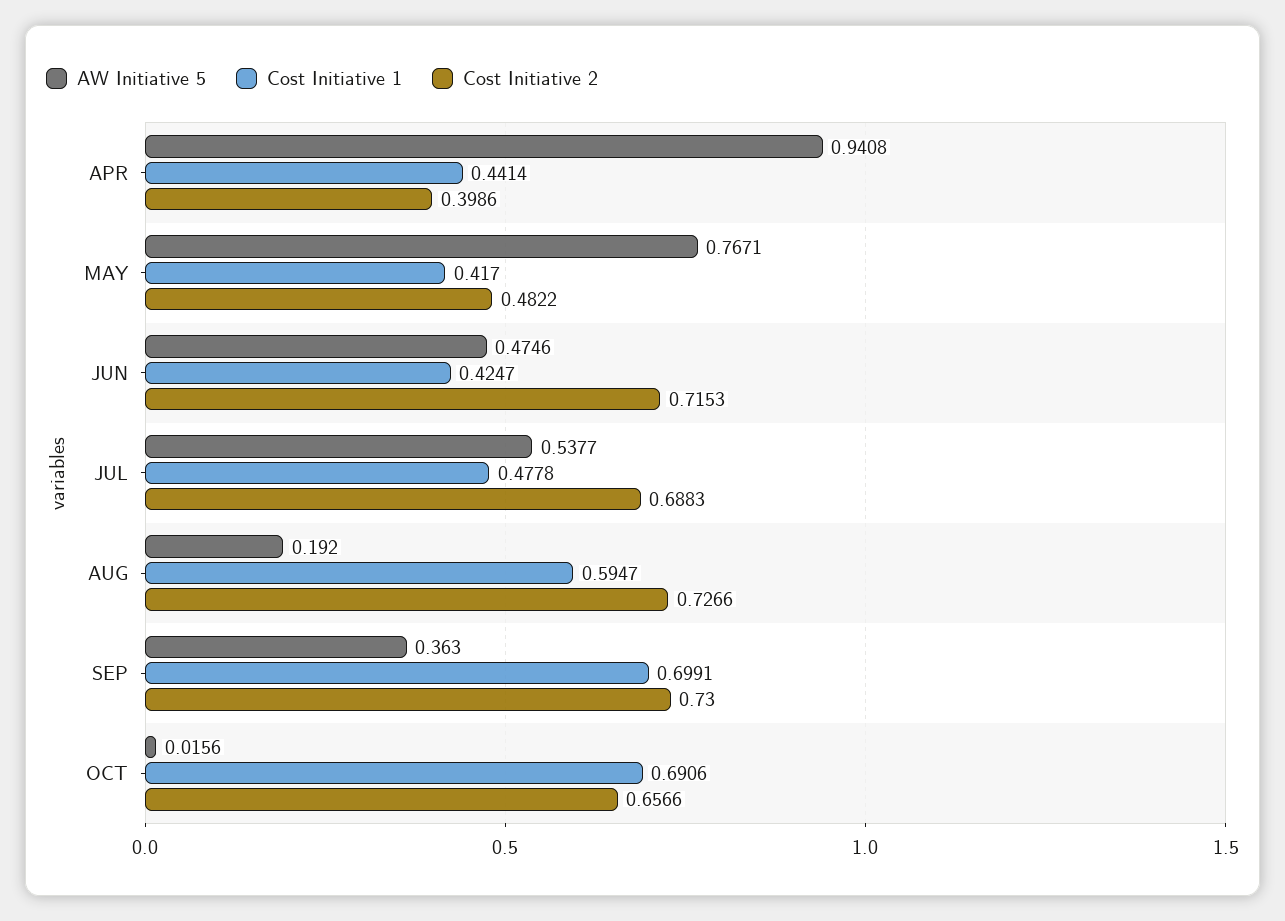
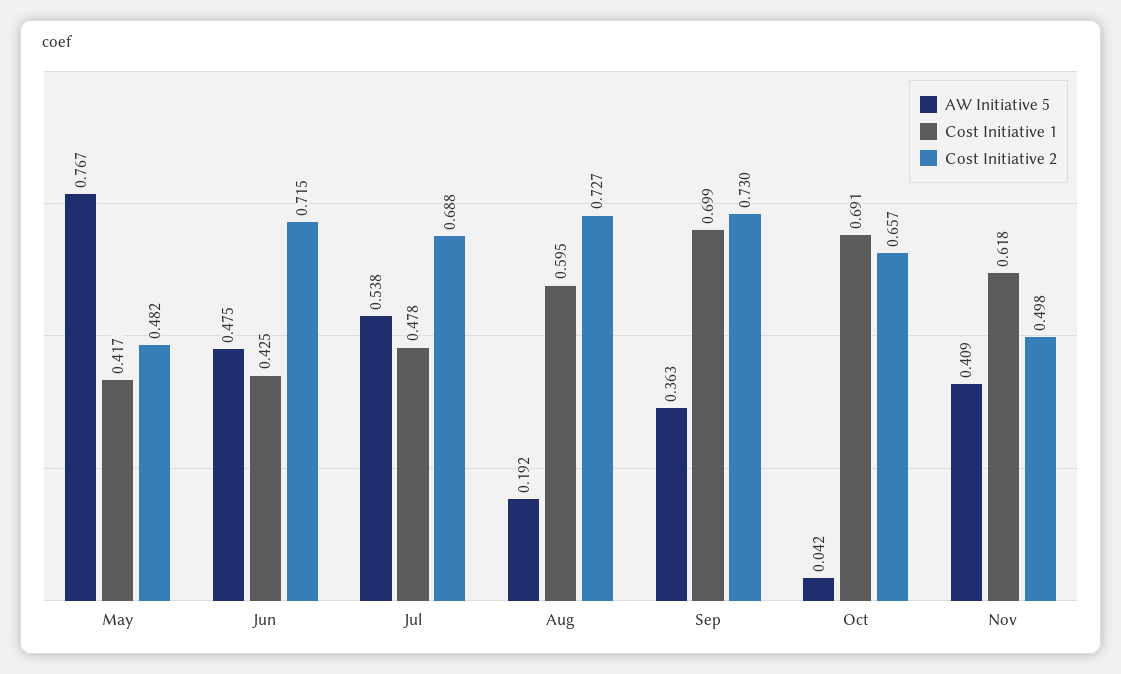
AW Initiative 5, APR: 0.9408 -> none
Cost Initiative 1, APR: 0.4414 -> none
Cost Initiative 2, APR: 0.3986 -> none
AW Initiative 5, OCT: 0.0156 -> 0.042
AW Initiative 5, Nov: none -> 0.409
Cost Initiative 1, Nov: none -> 0.618
Cost Initiative 2, Nov: none -> 0.498

